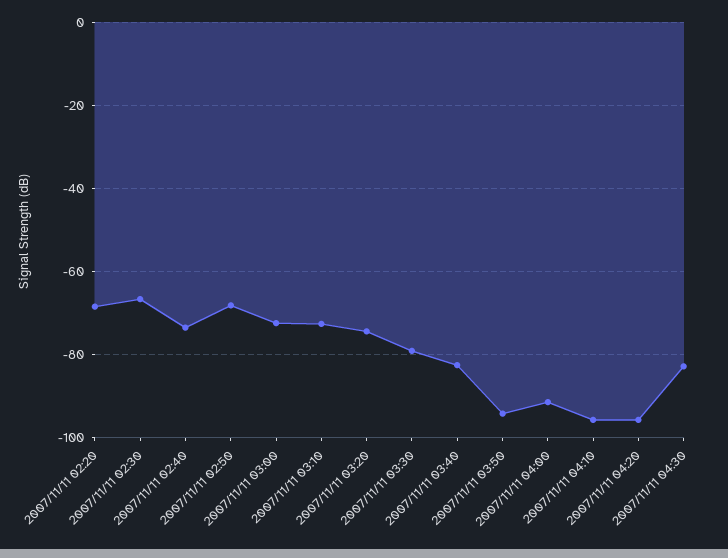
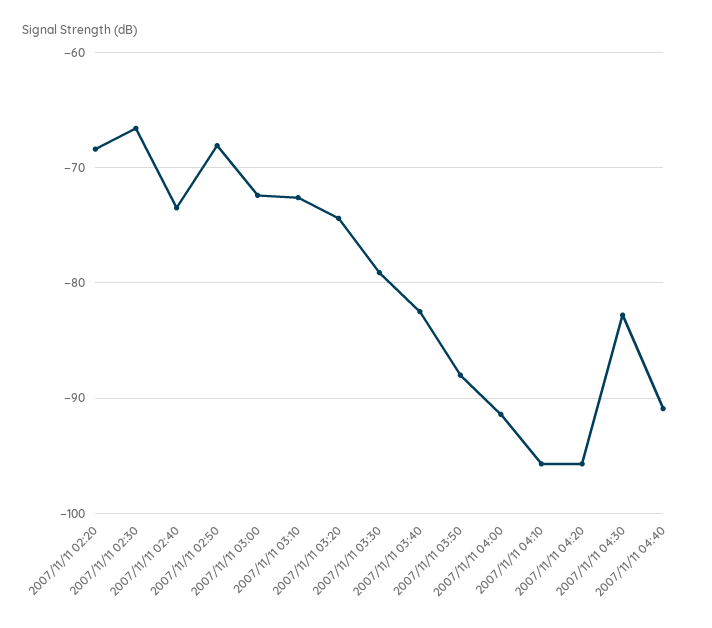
2007/11/11 03:50: -94 -> -88
2007/11/11 04:40: none -> -91

